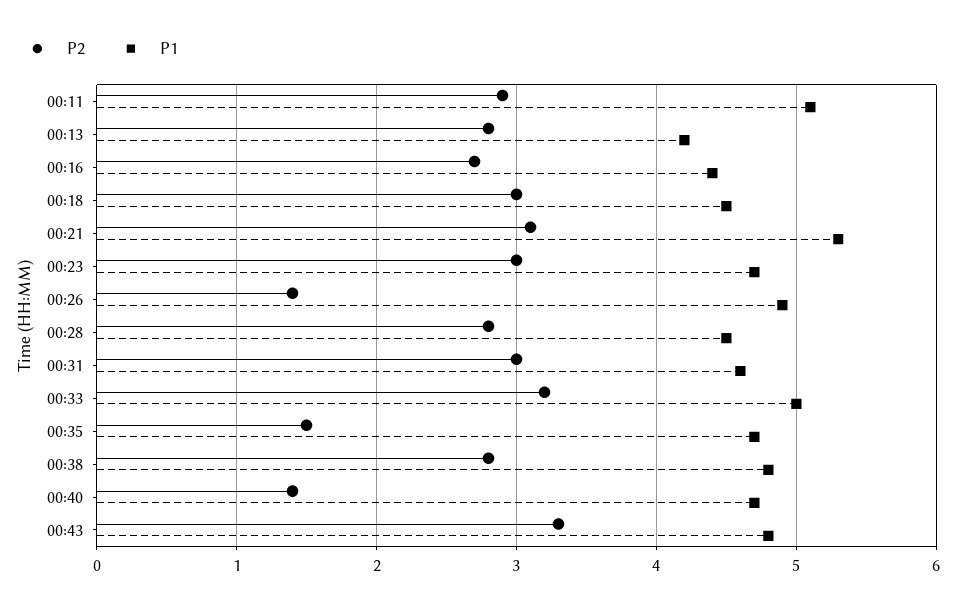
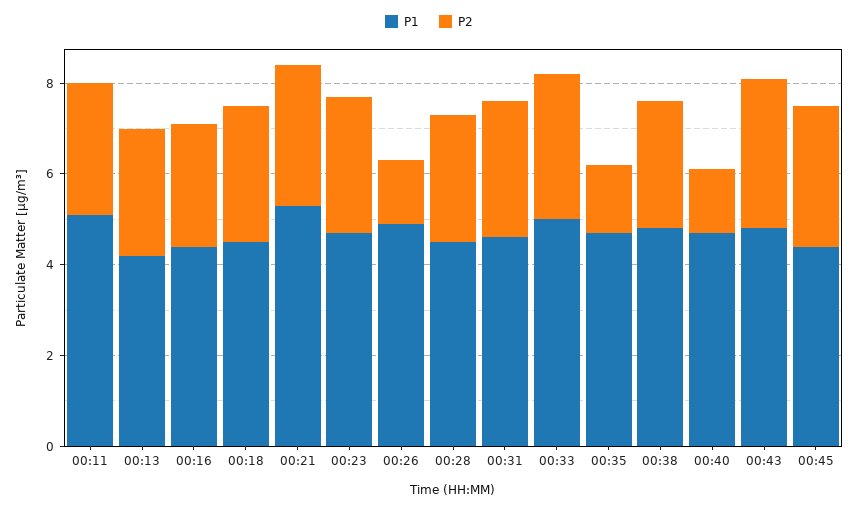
P1, 00:45: none -> 4.5
P2, 00:45: none -> 3

